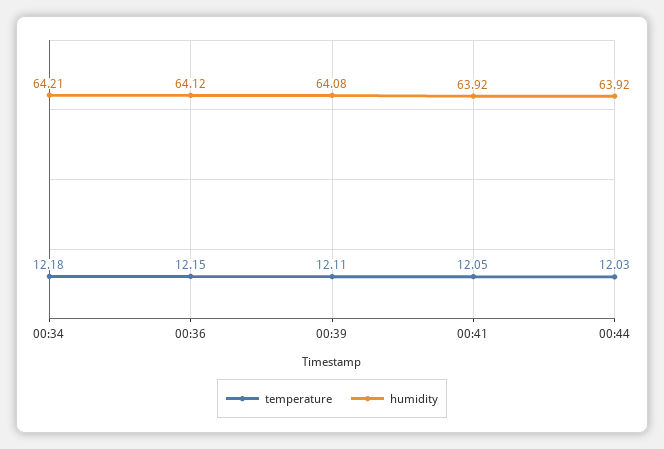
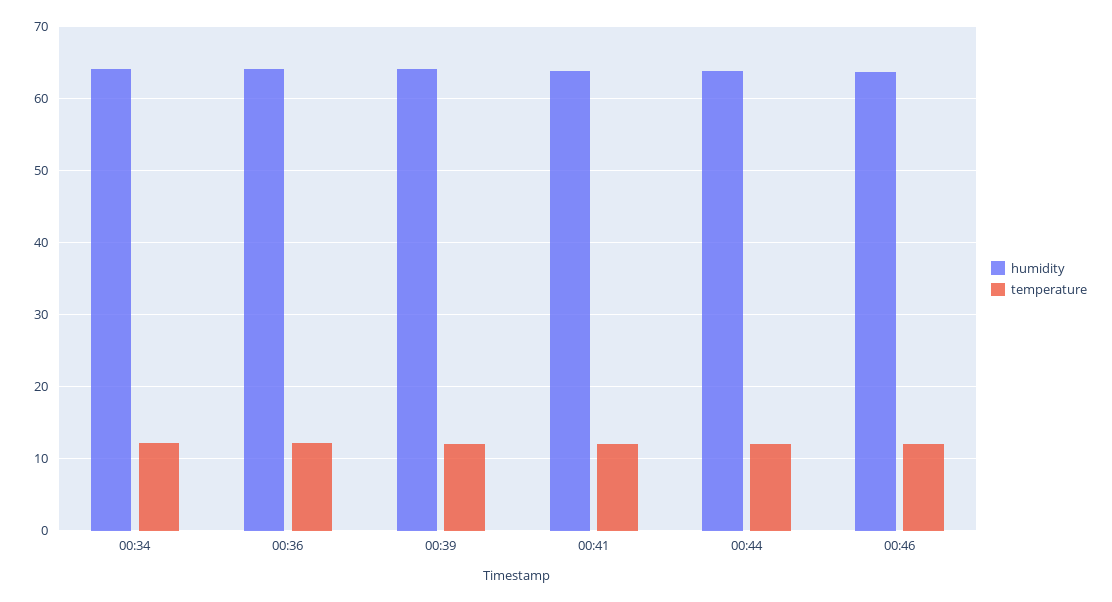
humidity, 00:46: none -> 64
temperature, 00:46: none -> 12

